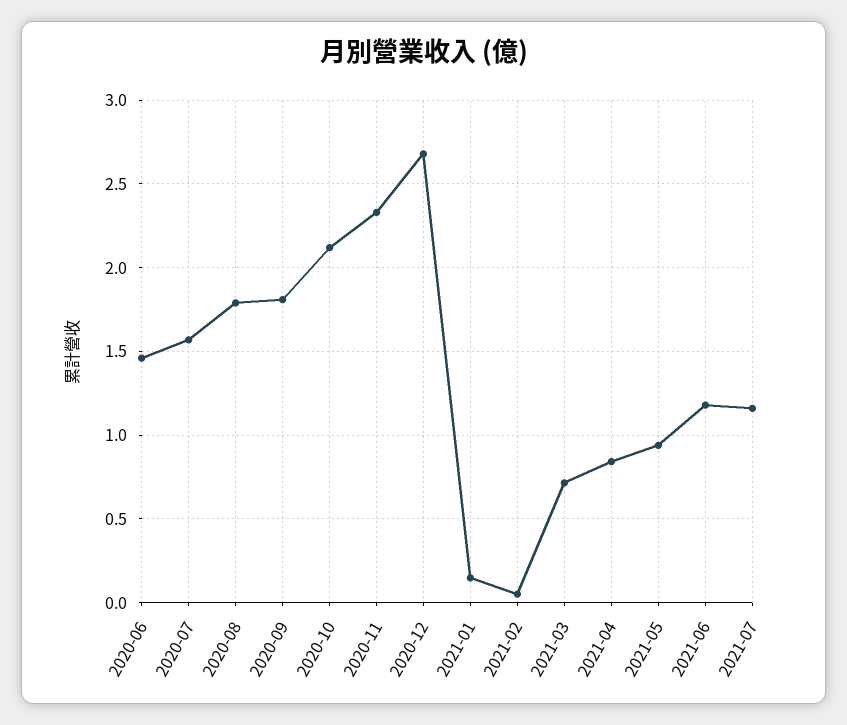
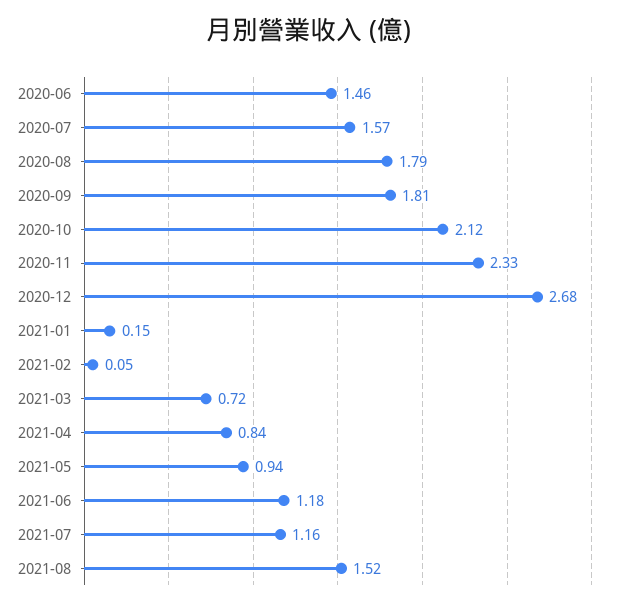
2021-08: none -> 1.52

